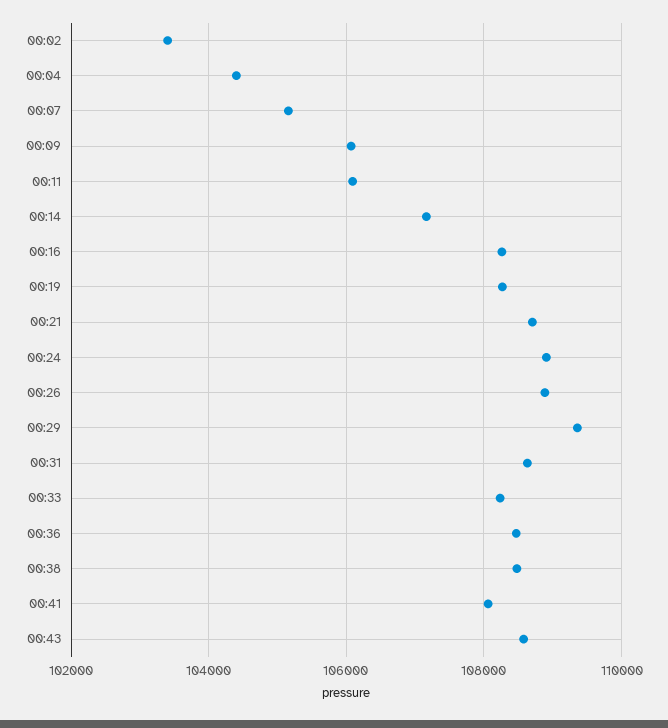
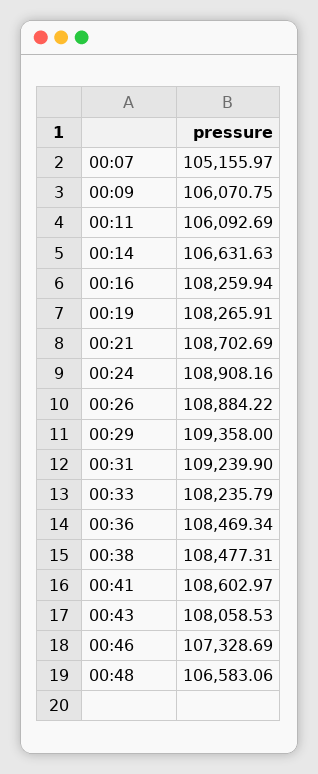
00:02: 103400 -> none
00:04: 104400 -> none
00:14: 107200 -> 106631.63
00:31: 108600 -> 109239.9
00:41: 108000 -> 108602.97
00:43: 108600 -> 108058.53
00:46: none -> 107328.69
00:48: none -> 106583.06

